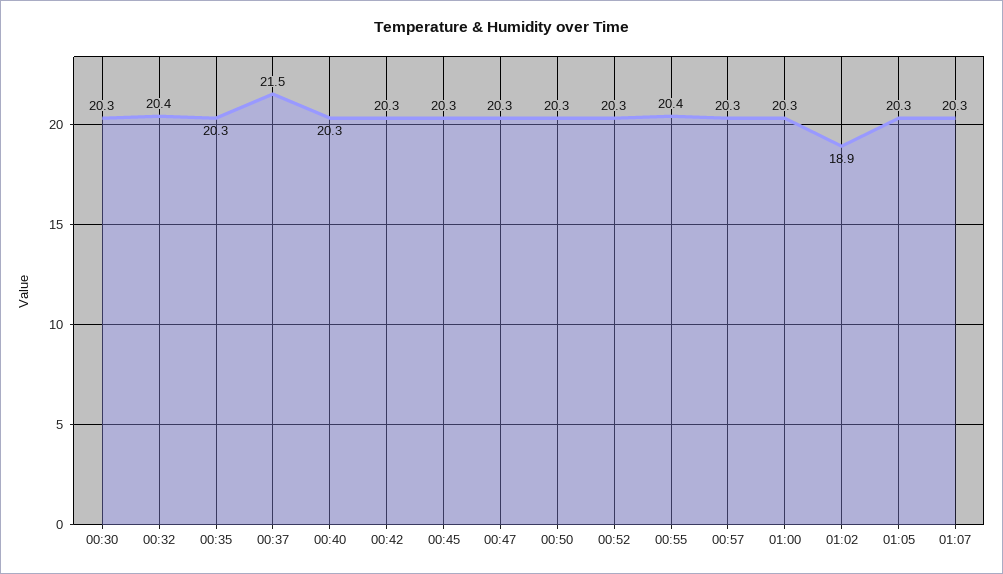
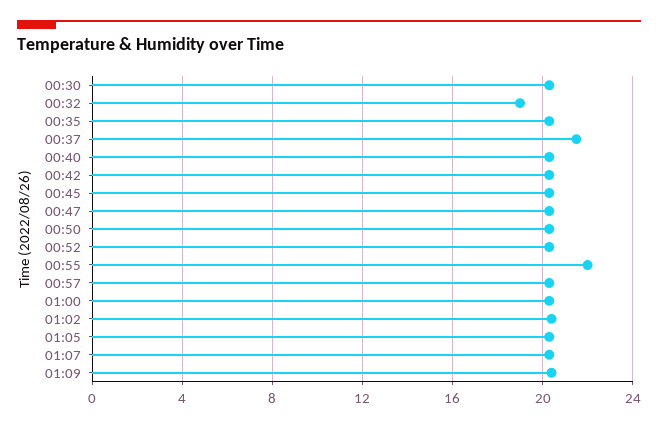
00:32: 20.4 -> 19
00:55: 20.4 -> 22
01:02: 18.9 -> 20.5
01:09: none -> 20.5

